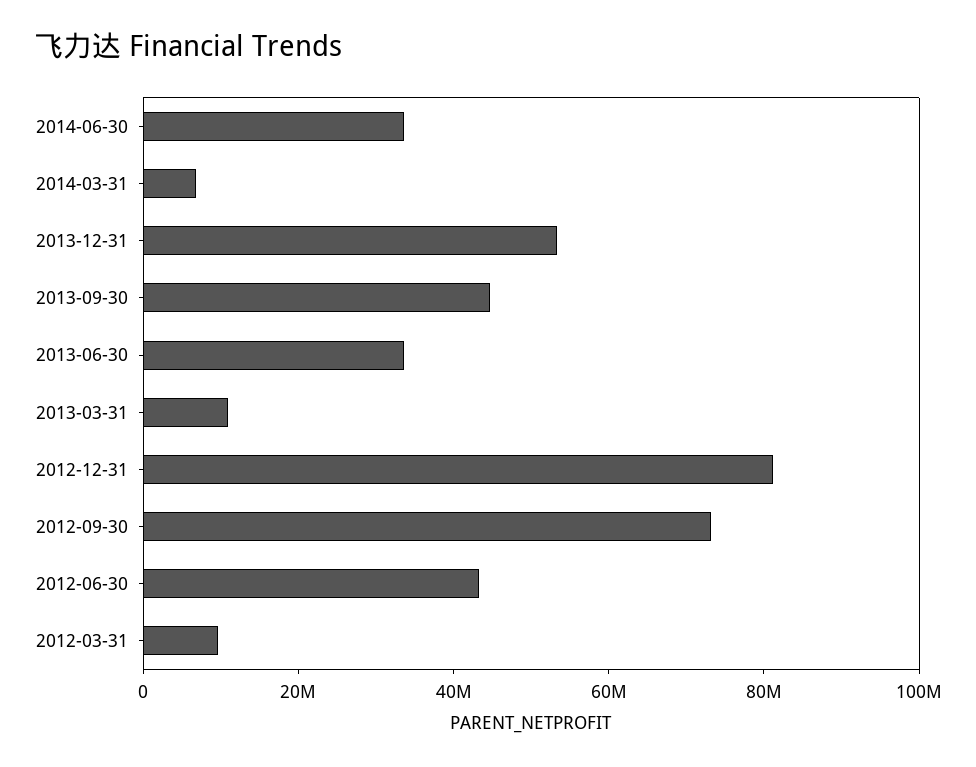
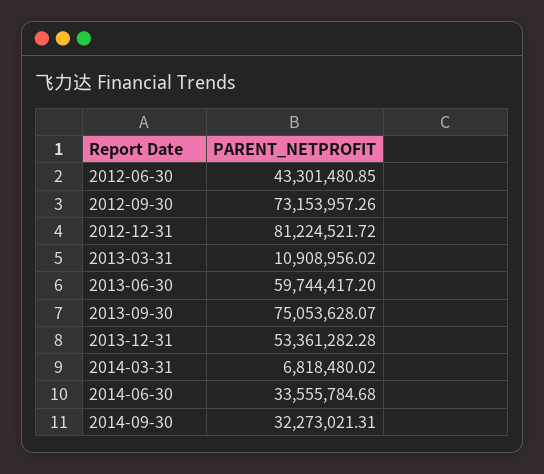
2013-09-30: 45000000 -> 75053628.07
2013-06-30: 35000000 -> 59744417.2
2012-03-31: 10000000 -> none
2014-09-30: none -> 32273021.31

